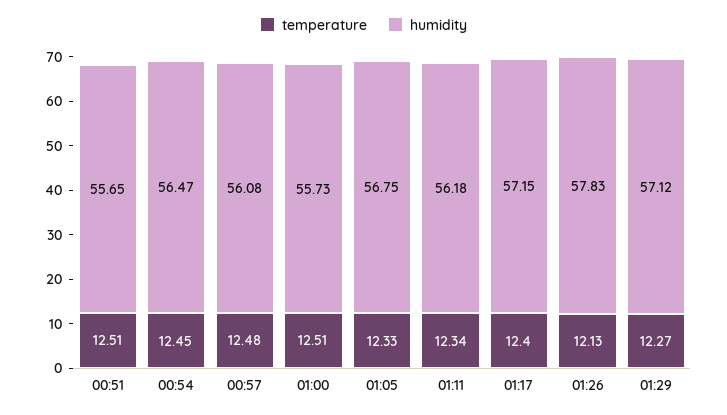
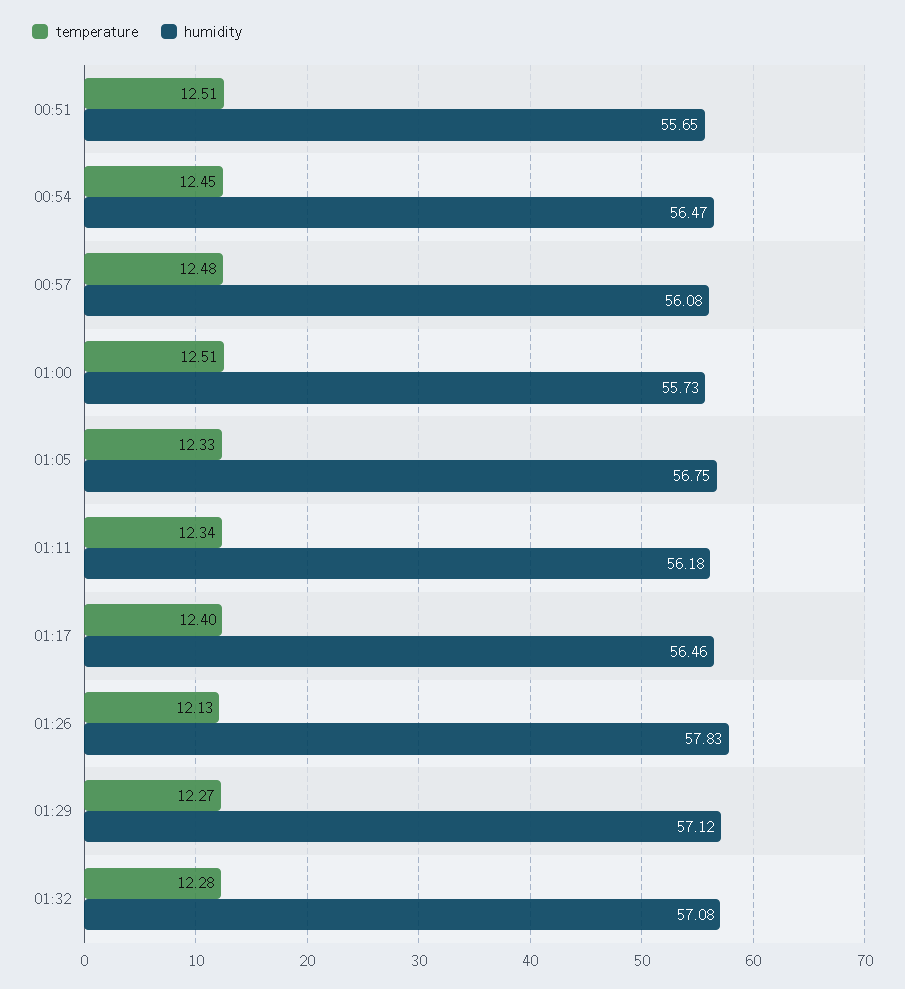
humidity, 01:17: 57.15 -> 56.46
temperature, 01:32: none -> 12.28
humidity, 01:32: none -> 57.08

